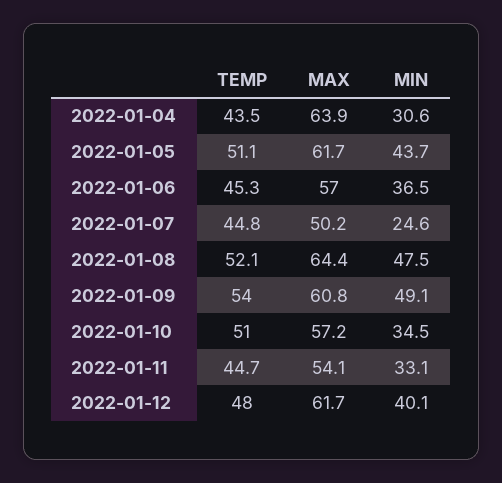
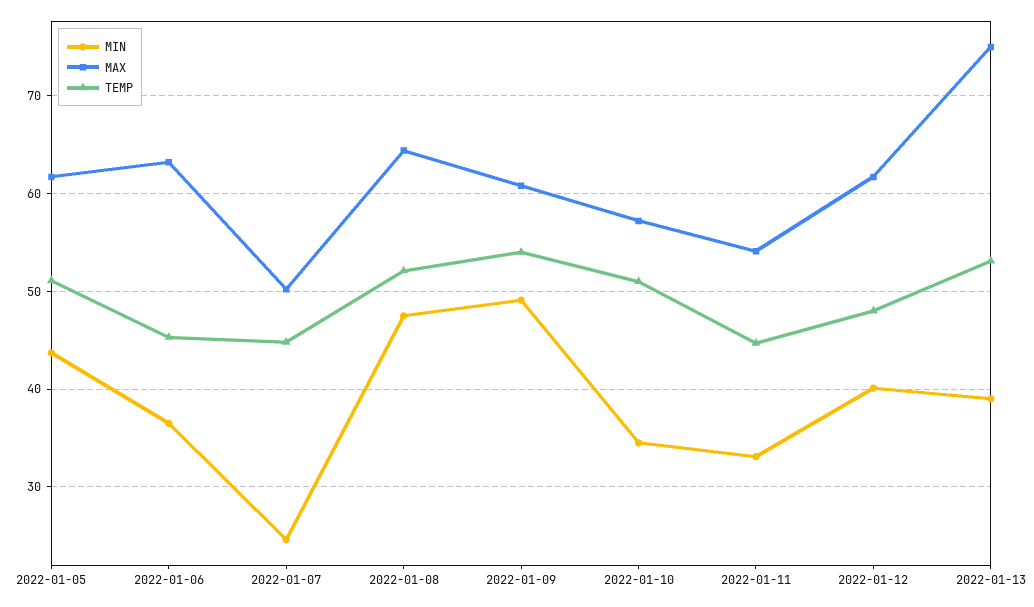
TEMP, 2022-01-04: 43.5 -> none
MAX, 2022-01-04: 63.9 -> none
MIN, 2022-01-04: 30.6 -> none
MAX, 2022-01-06: 57 -> 63
MIN, 2022-01-13: none -> 39
MAX, 2022-01-13: none -> 75
TEMP, 2022-01-13: none -> 53

